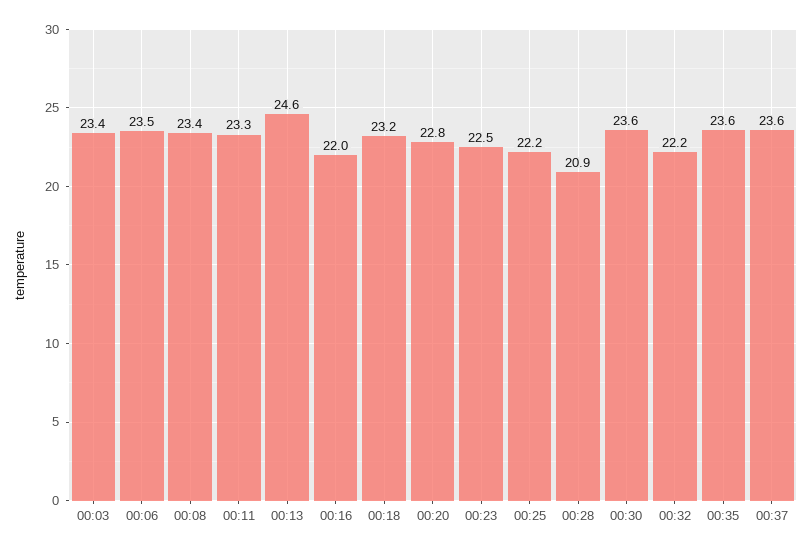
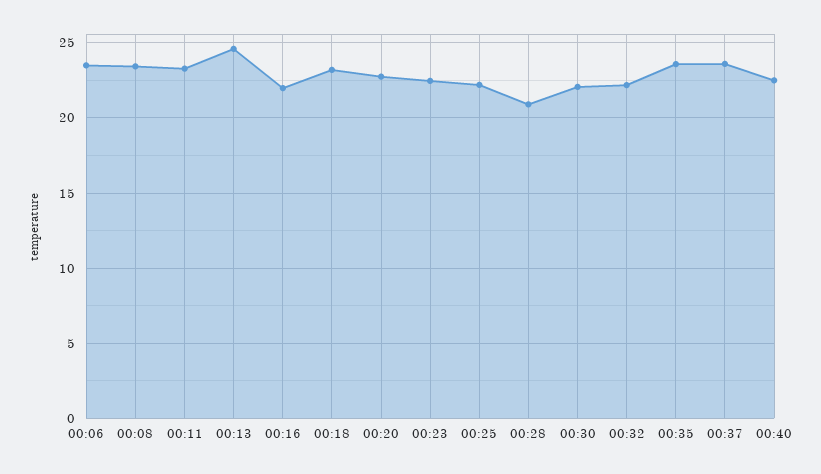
00:03: 23.4 -> none
00:30: 23.6 -> 22
00:40: none -> 22.5

